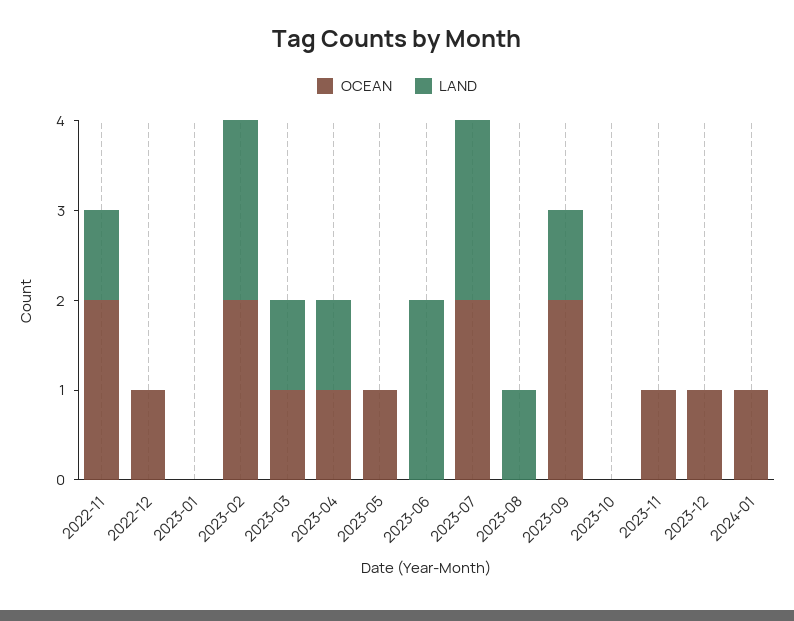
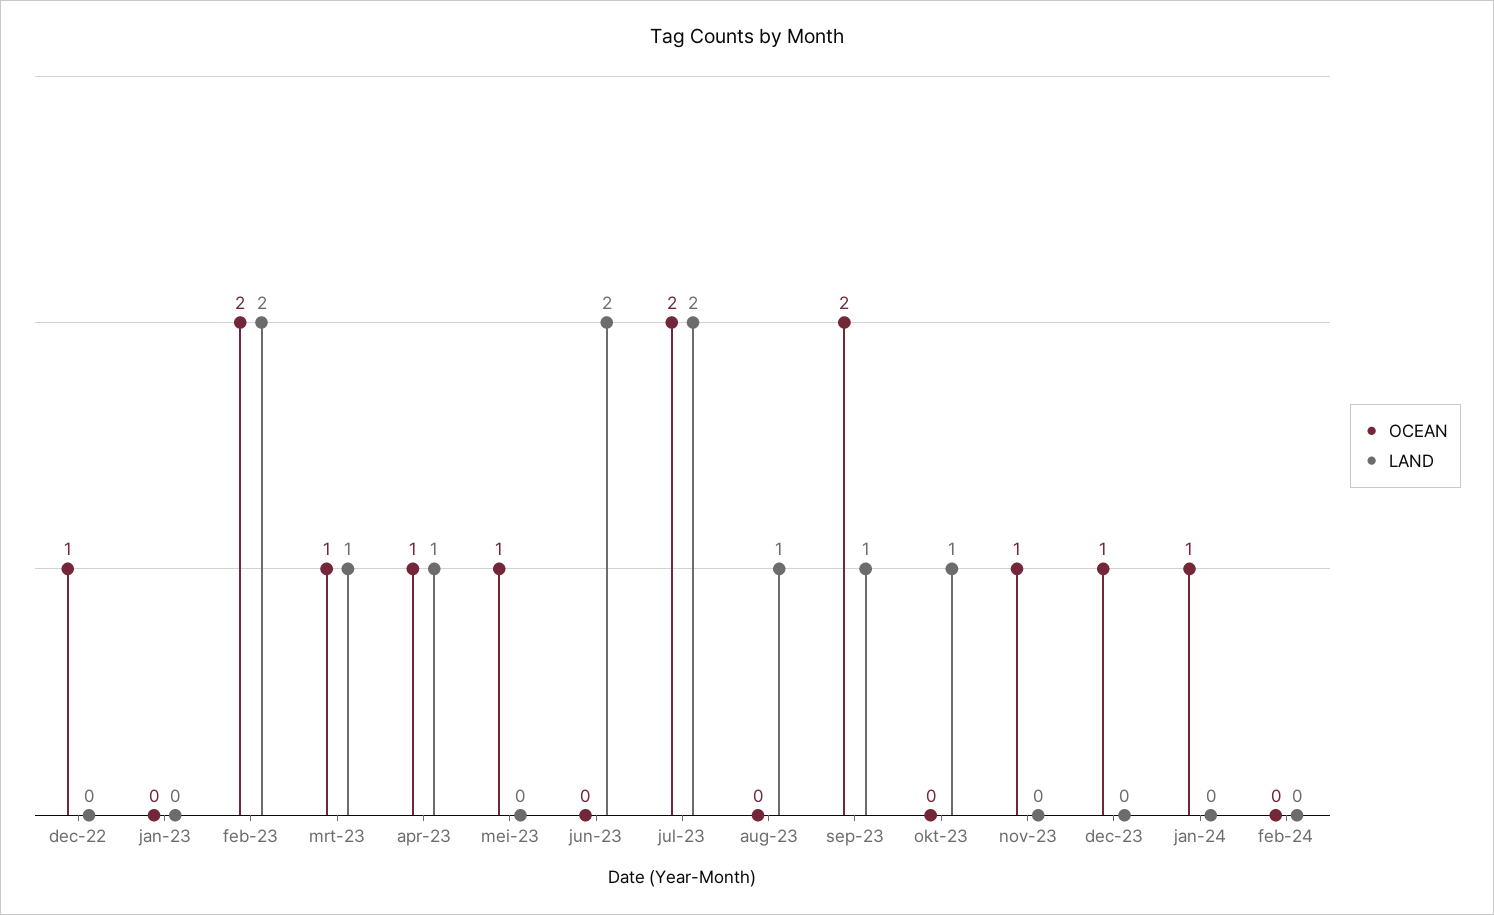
OCEAN, 2022-11: 2 -> none
LAND, 2022-11: 1 -> none
LAND, 2023-10: 0 -> 1
OCEAN, feb-24: none -> 0
LAND, feb-24: none -> 0

